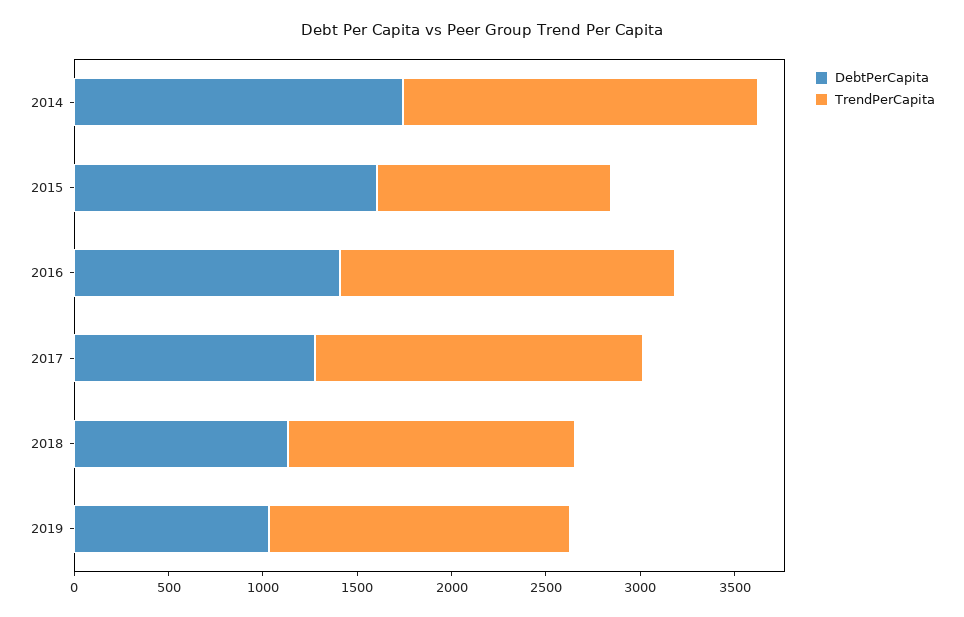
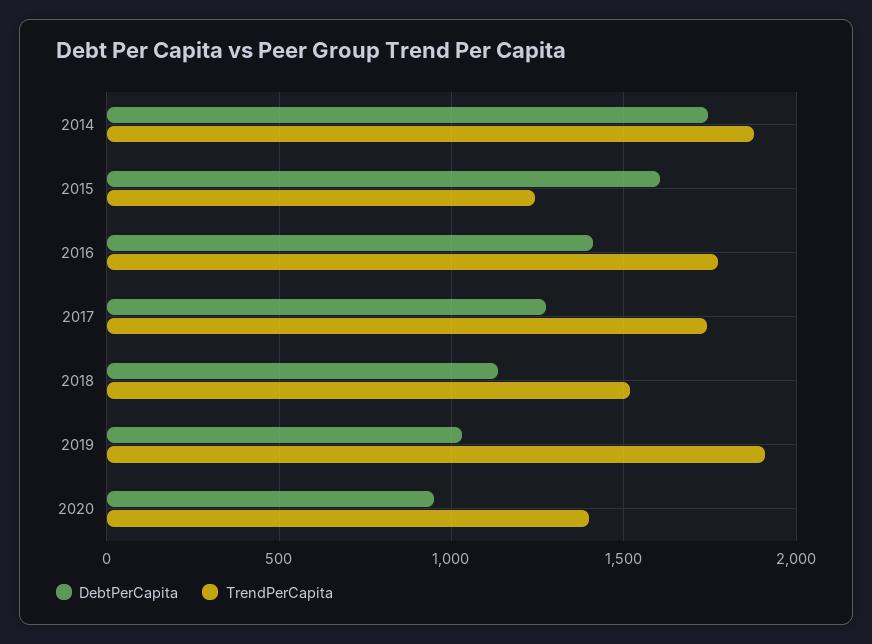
TrendPerCapita, 2019: 1600 -> 1900
DebtPerCapita, 2020: none -> 950
TrendPerCapita, 2020: none -> 1400

